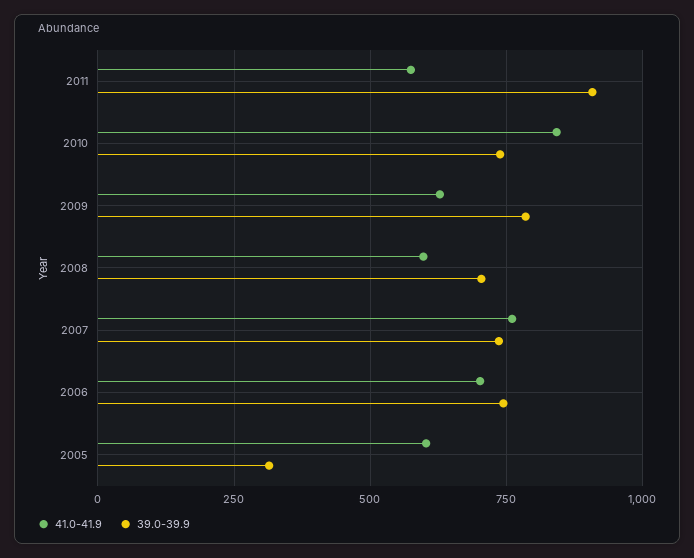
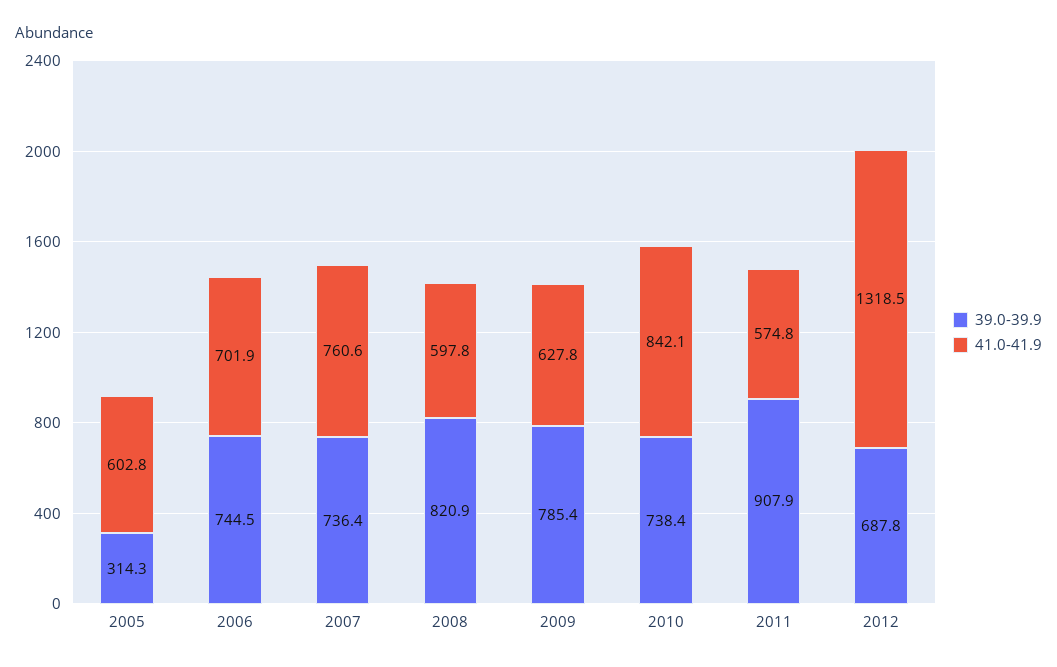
39.0-39.9, 2008: 700 -> 820.9
39.0-39.9, 2012: none -> 687.8
41.0-41.9, 2012: none -> 1318.5

